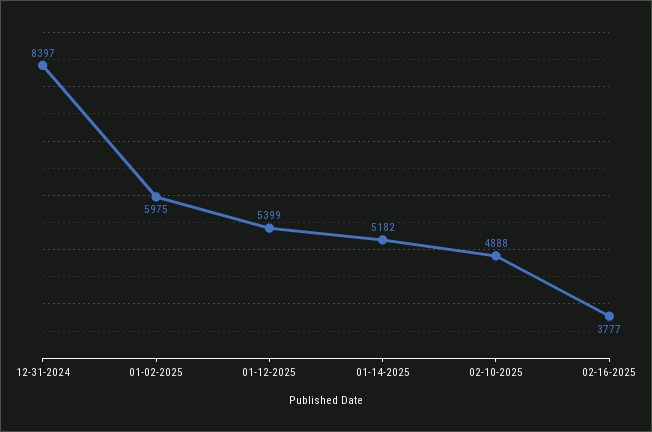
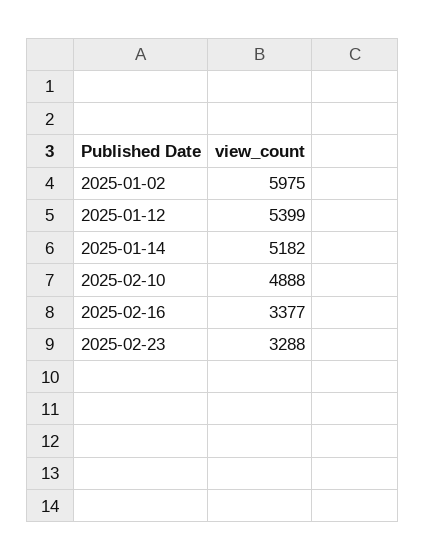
12-31-2024: 8397 -> none
02-16-2025: 3777 -> 3377
2025-02-23: none -> 3288

